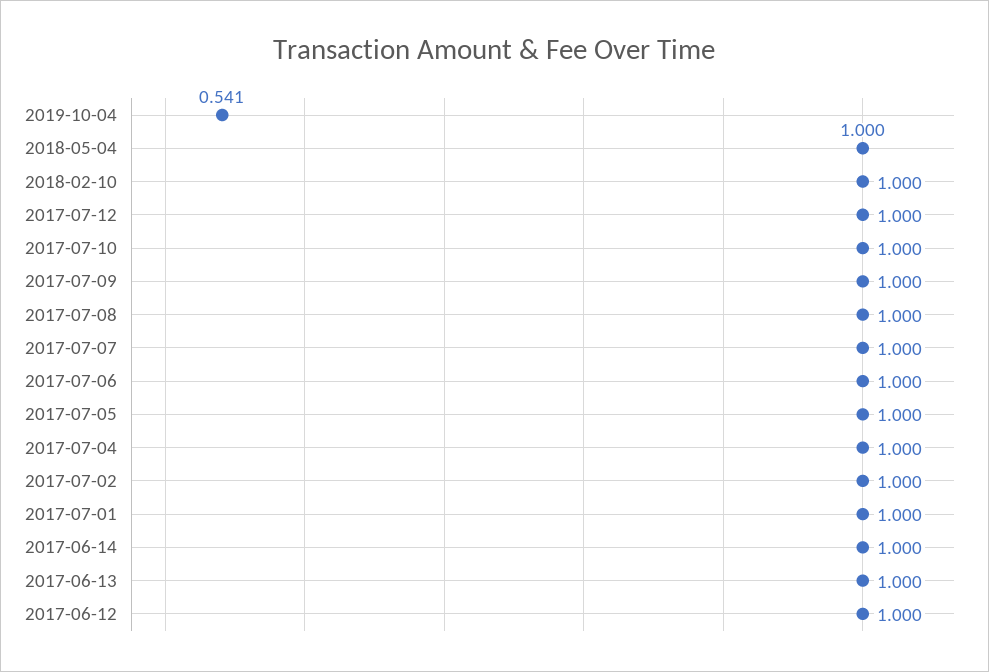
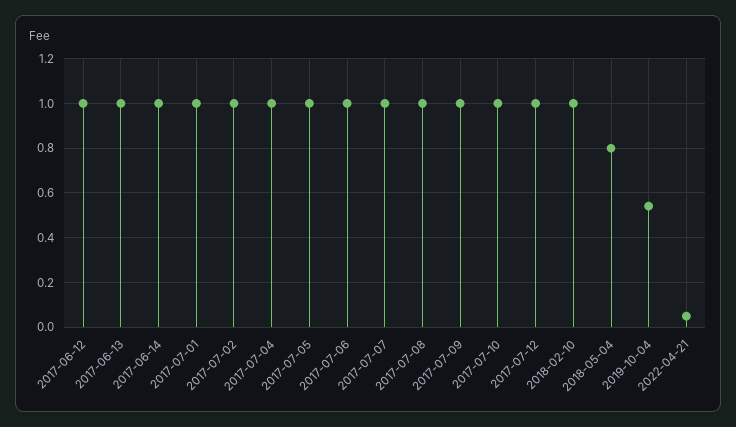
2018-05-04: 1 -> 0.8
2022-04-21: none -> 0.05

